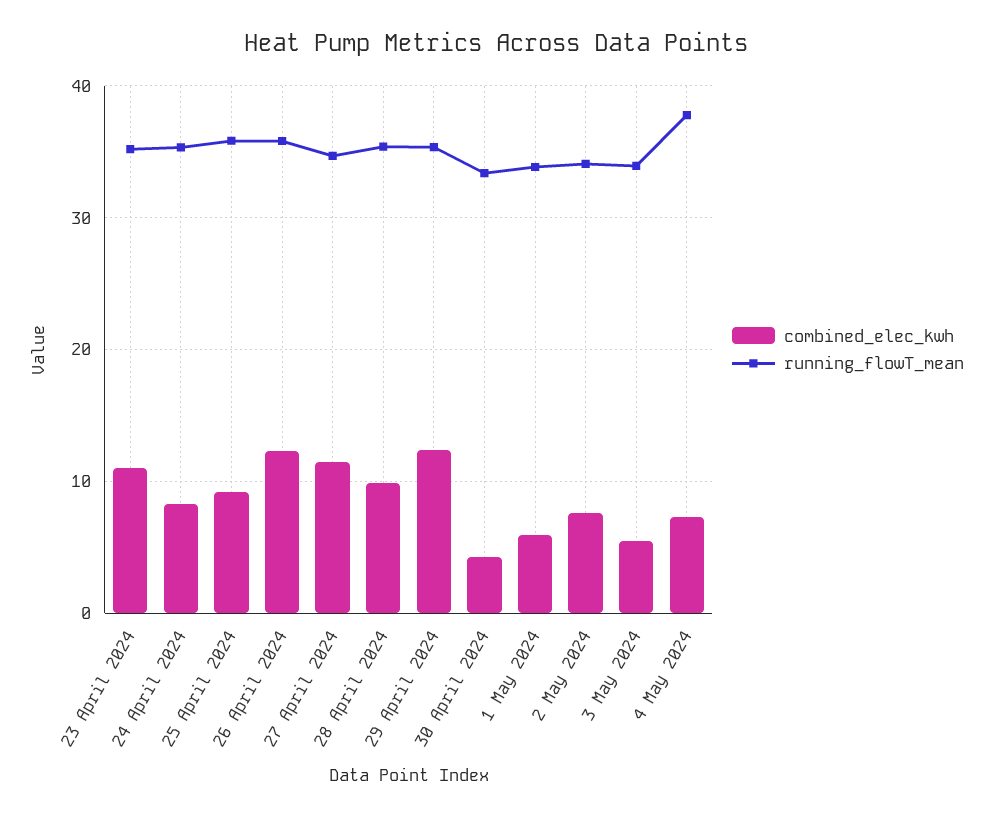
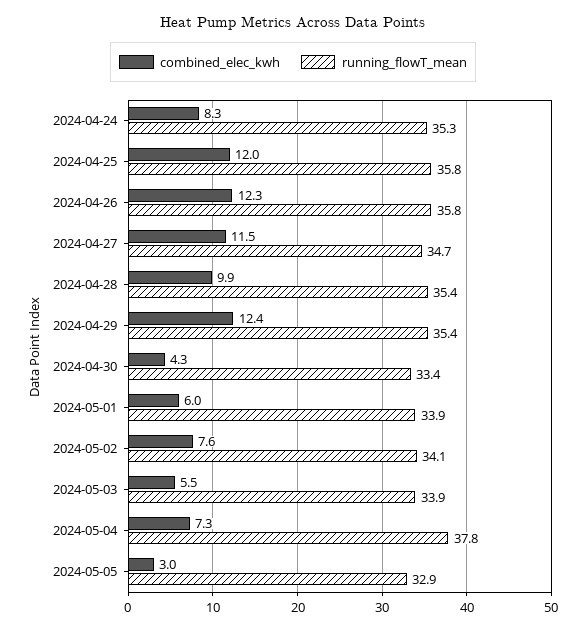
combined_elec_kwh, 23 April 2024: 11 -> none
running_flowT_mean, 23 April 2024: 35 -> none
combined_elec_kwh, 25 April 2024: 9 -> 12
combined_elec_kwh, 2024-05-05: none -> 3
running_flowT_mean, 2024-05-05: none -> 32.9

